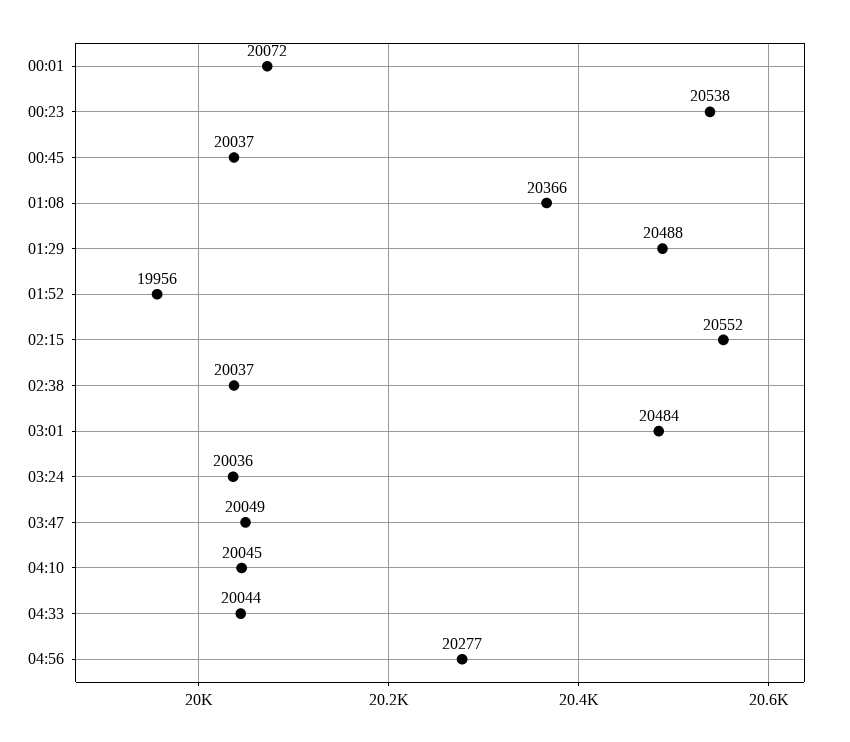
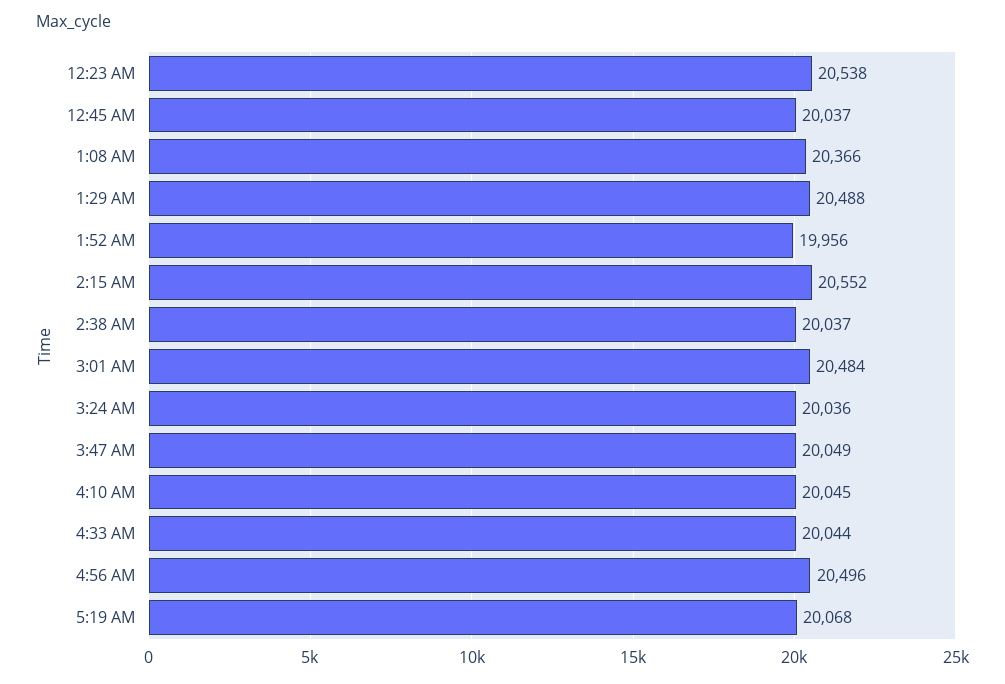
00:01: 20072 -> none
04:56: 20277 -> 20496
5:19 AM: none -> 20068

